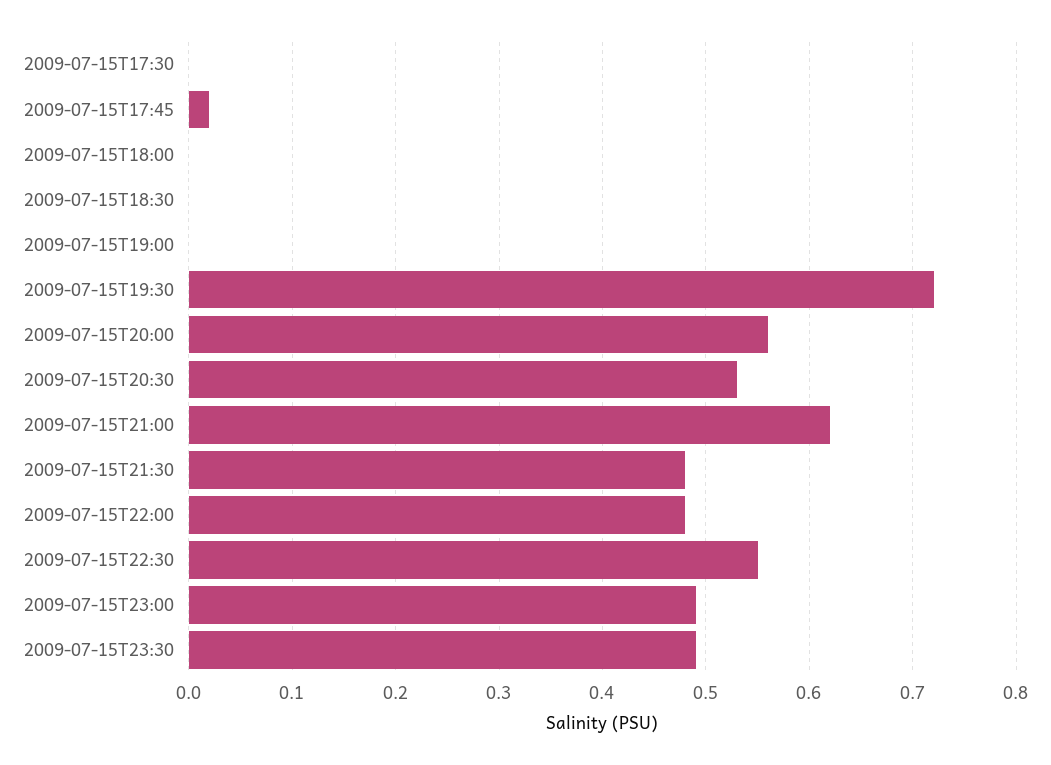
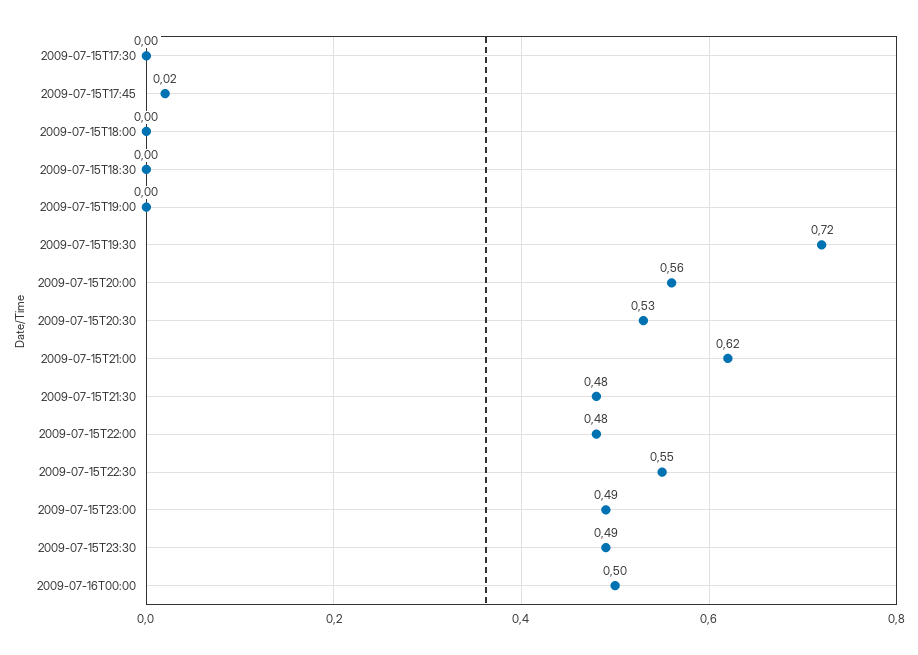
2009-07-16T00:00: none -> 0.5

